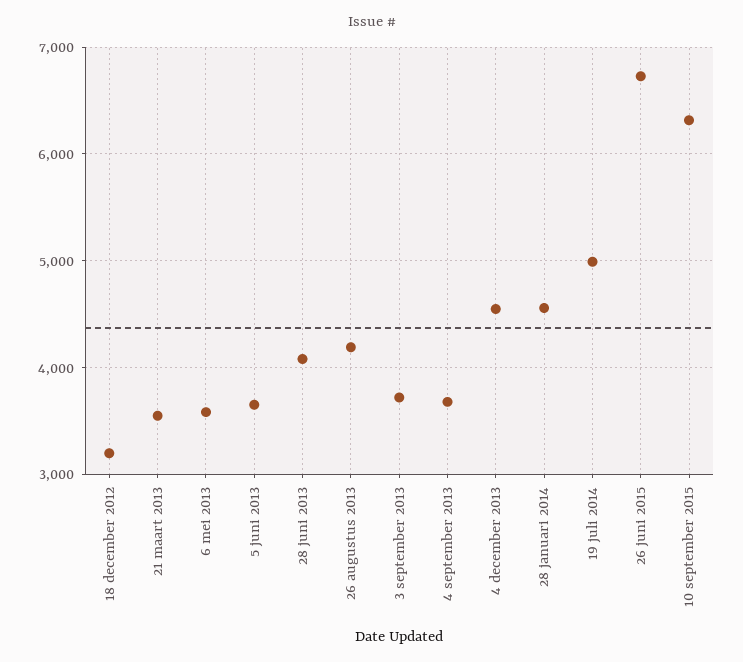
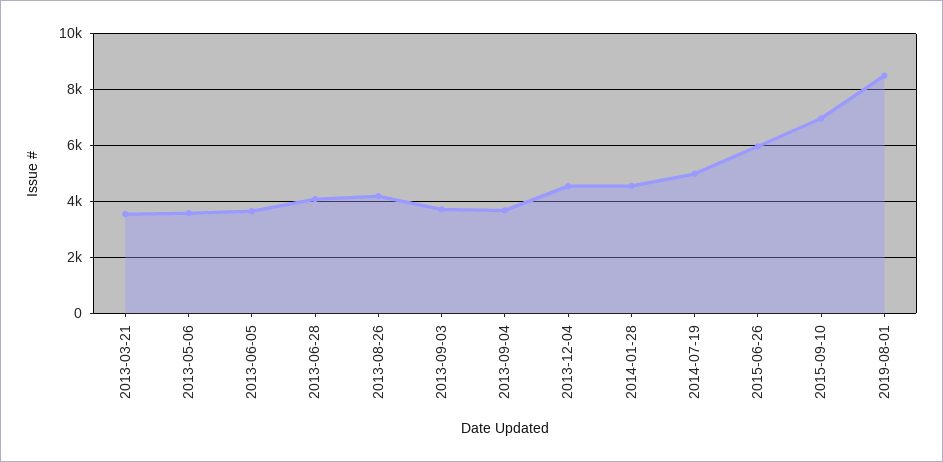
18 december 2012: 3200 -> none
26 juni 2015: 6700 -> 6000
10 september 2015: 6300 -> 7000
2019-08-01: none -> 8500

